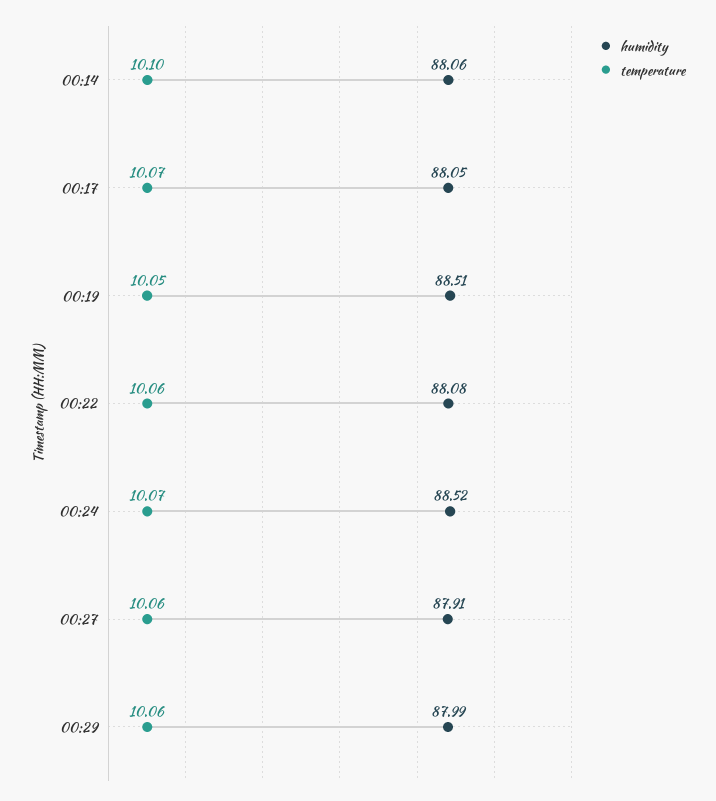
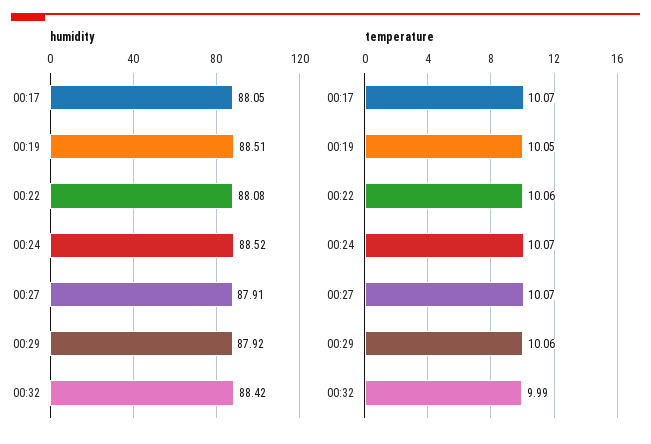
humidity, 00:14: 88.06 -> none
temperature, 00:14: 10.1 -> none
temperature, 00:27: 10.06 -> 10.07
humidity, 00:29: 87.99 -> 87.92
humidity, 00:32: none -> 88.42
temperature, 00:32: none -> 9.99

